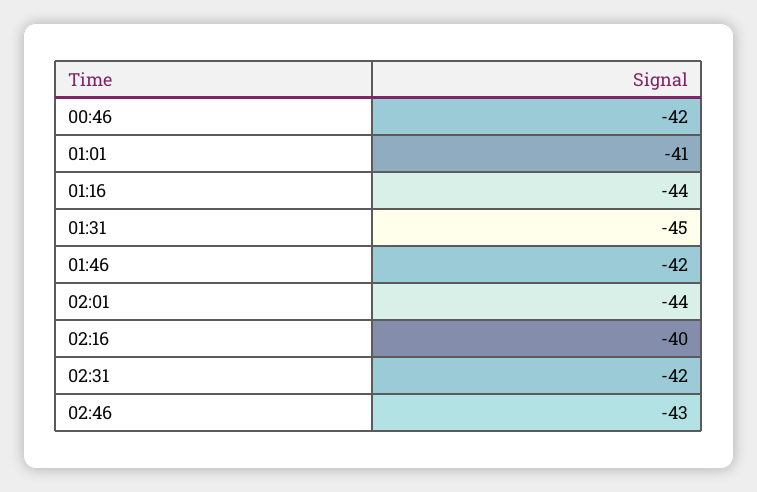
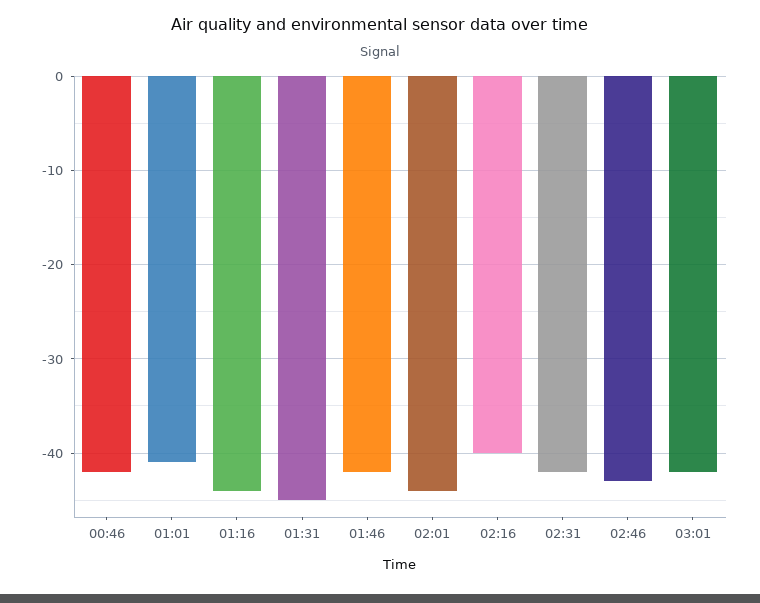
03:01: none -> -42

